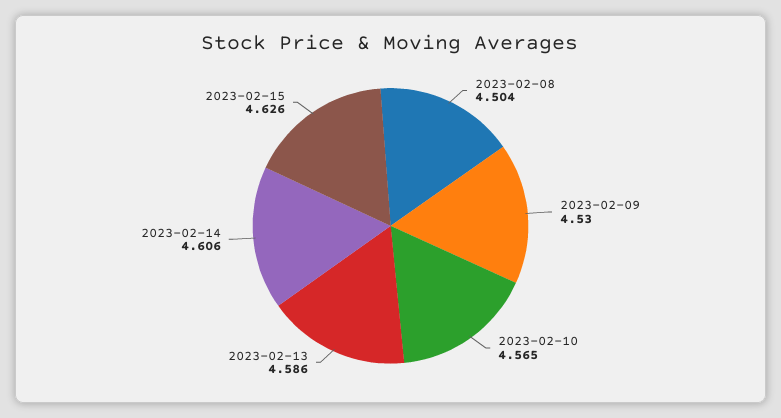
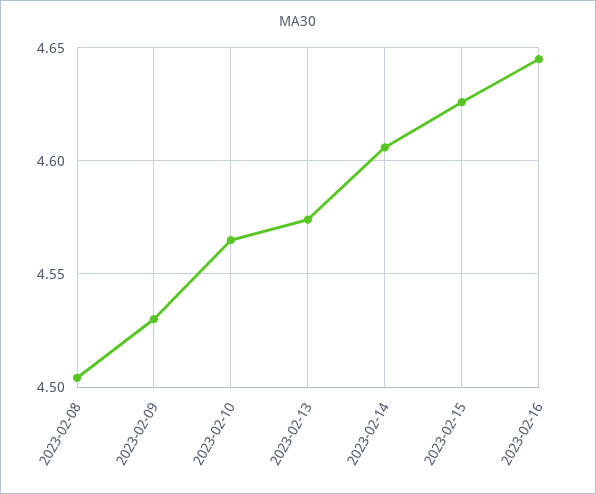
2023-02-13: 4.586 -> 4.575
2023-02-16: none -> 4.645

